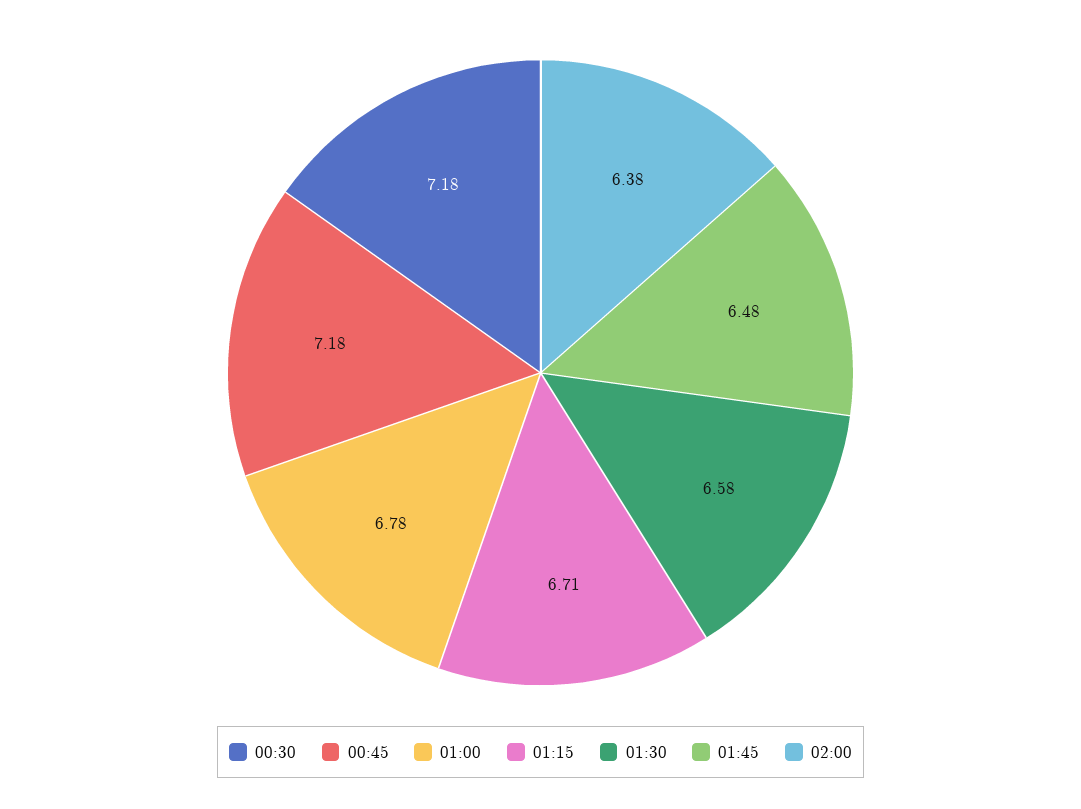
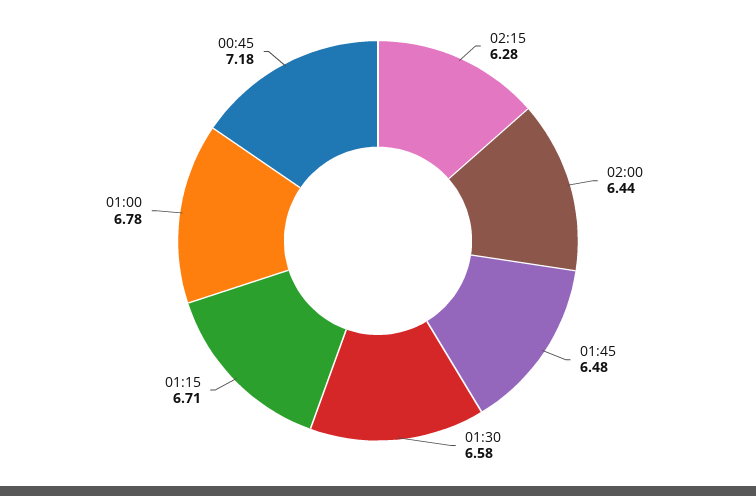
00:30: 7.18 -> none
02:00: 6.38 -> 6.44
02:15: none -> 6.28

